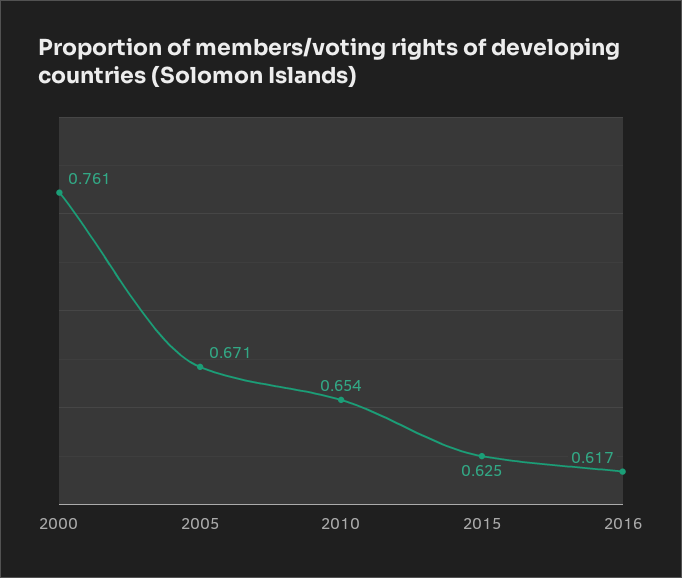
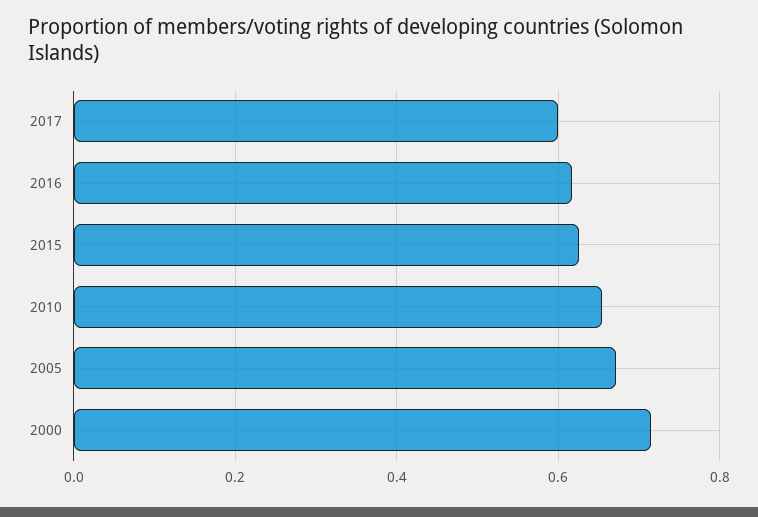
2000: 0.761 -> 0.72
2017: none -> 0.6

